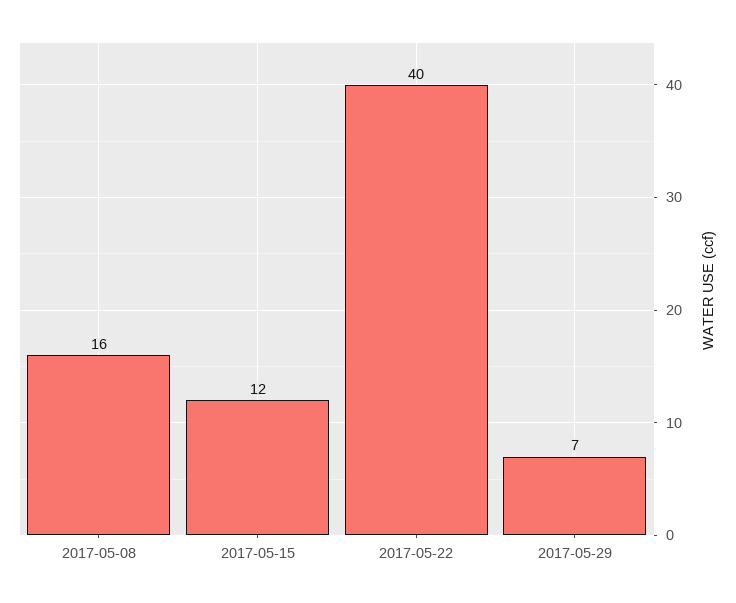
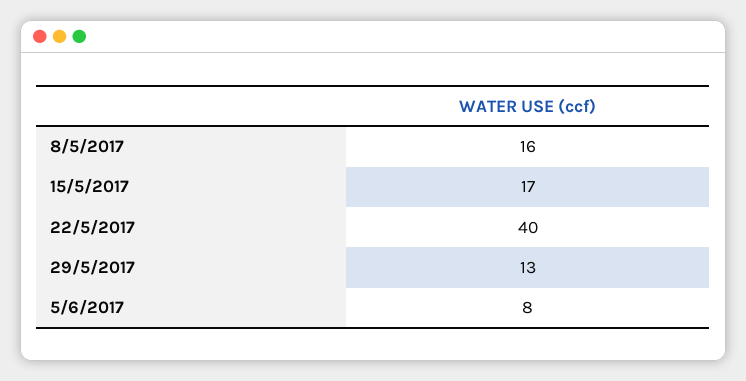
2017-05-15: 12 -> 17
2017-05-29: 7 -> 13
5/6/2017: none -> 8

